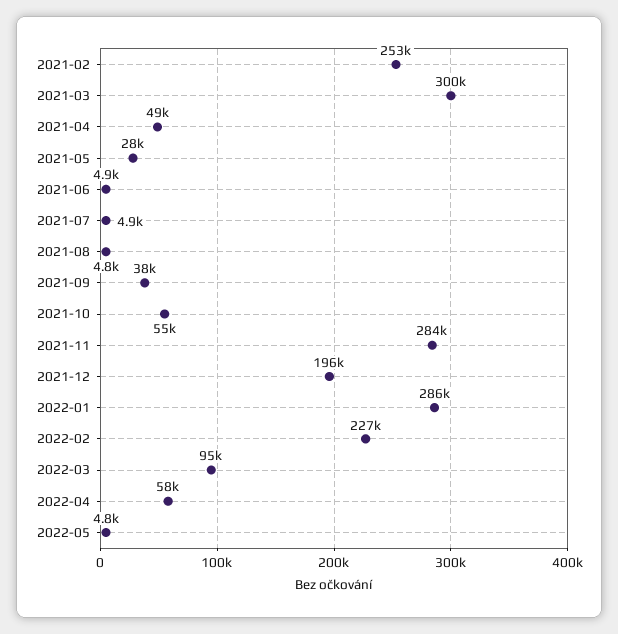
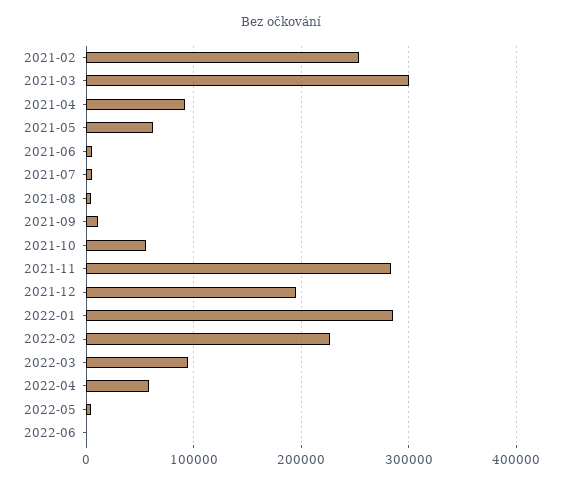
2021-04: 49000 -> 90000
2021-05: 28000 -> 60000
2021-09: 38000 -> 10000
2022-06: none -> 0

